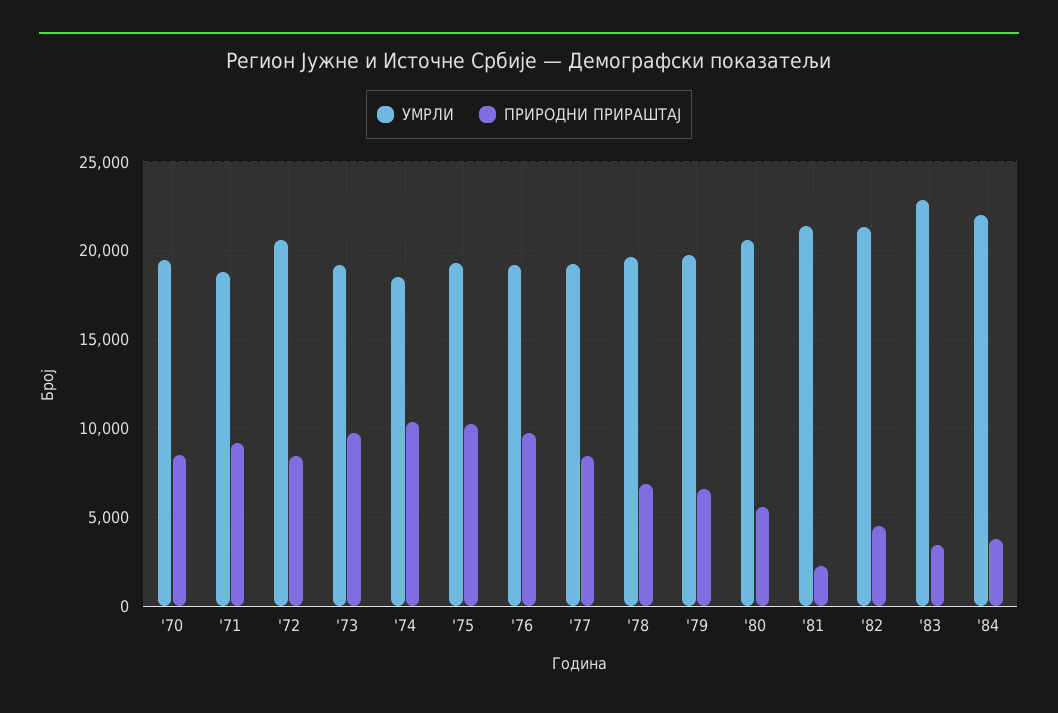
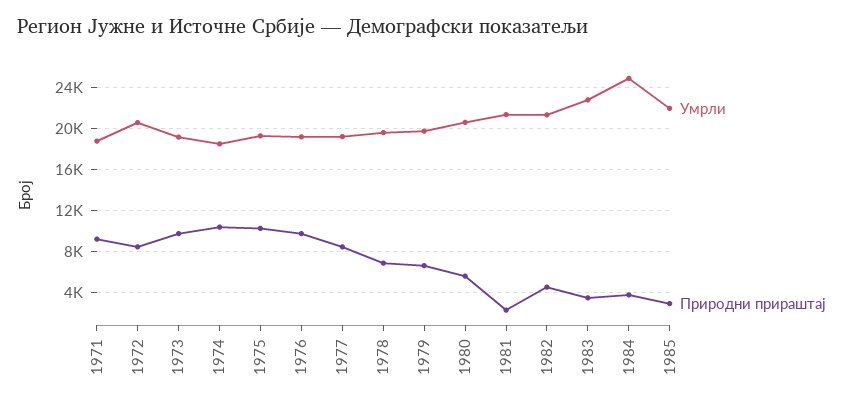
УМРЛИ, '70: 19500 -> none
ПРИРОДНИ ПРИРАШТАЈ, '70: 8500 -> none
УМРЛИ, '84: 22000 -> 25000
УМРЛИ, 1985: none -> 22000
ПРИРОДНИ ПРИРАШТАЈ, 1985: none -> 3000

